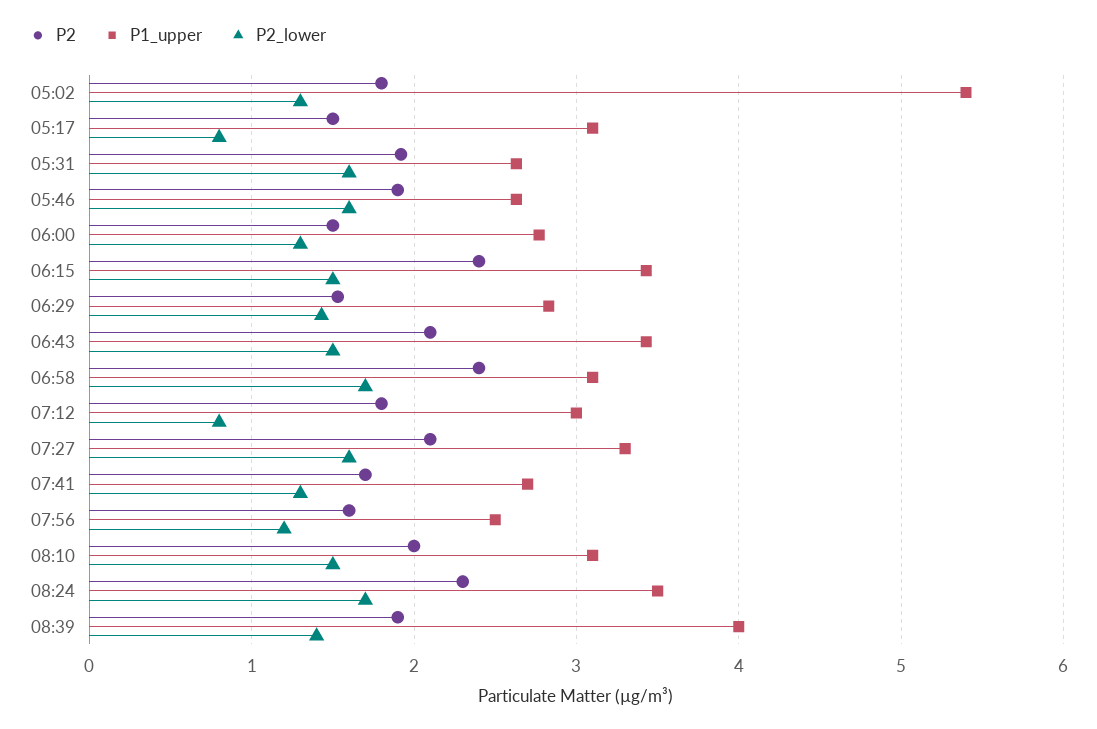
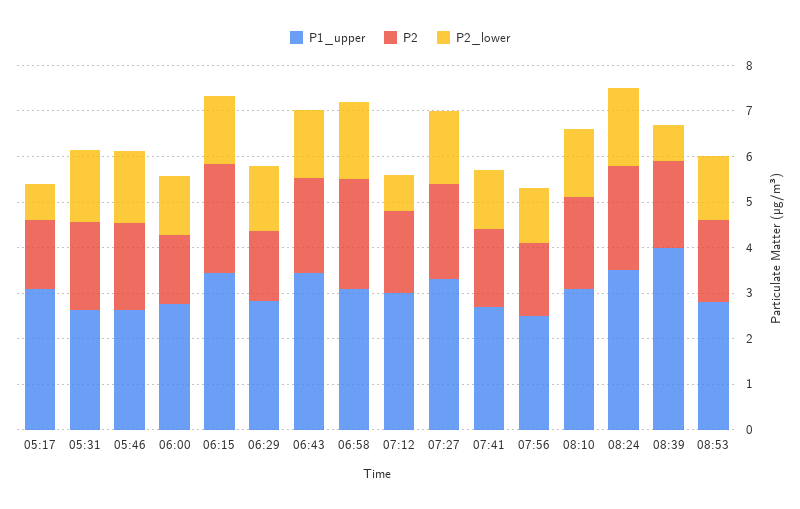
P2, 05:02: 1.8 -> none
P1_upper, 05:02: 5.4 -> none
P2_lower, 05:02: 1.3 -> none
P2_lower, 08:39: 1.4 -> 0.8
P1_upper, 08:53: none -> 2.8
P2, 08:53: none -> 1.8
P2_lower, 08:53: none -> 1.4

